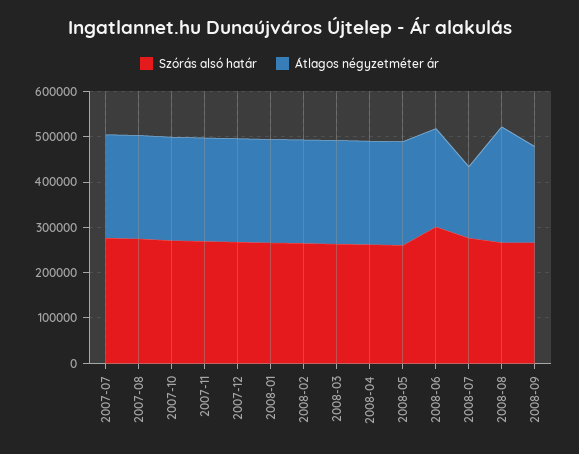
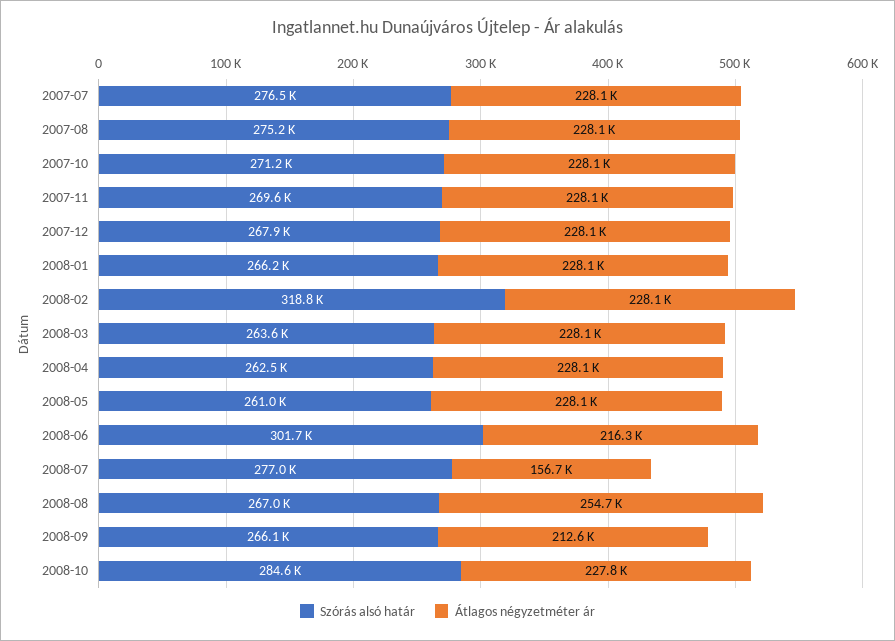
Szórás alsó határ, 2008-02: 260000 -> 318800
Szórás alsó határ, 2008-10: none -> 284600
Átlagos négyzetméter ár, 2008-10: none -> 227800

